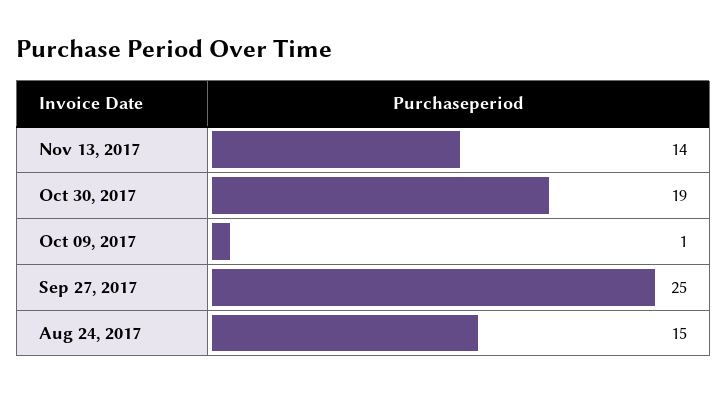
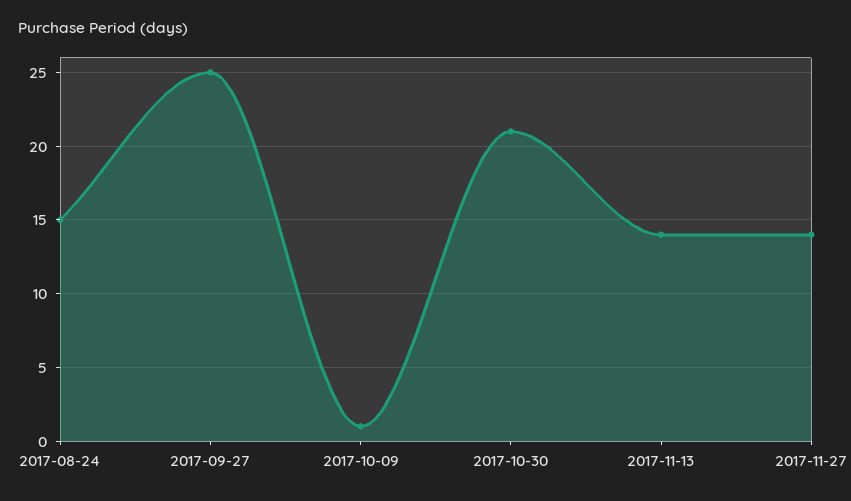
Oct 30, 2017: 19 -> 21
2017-11-27: none -> 14

